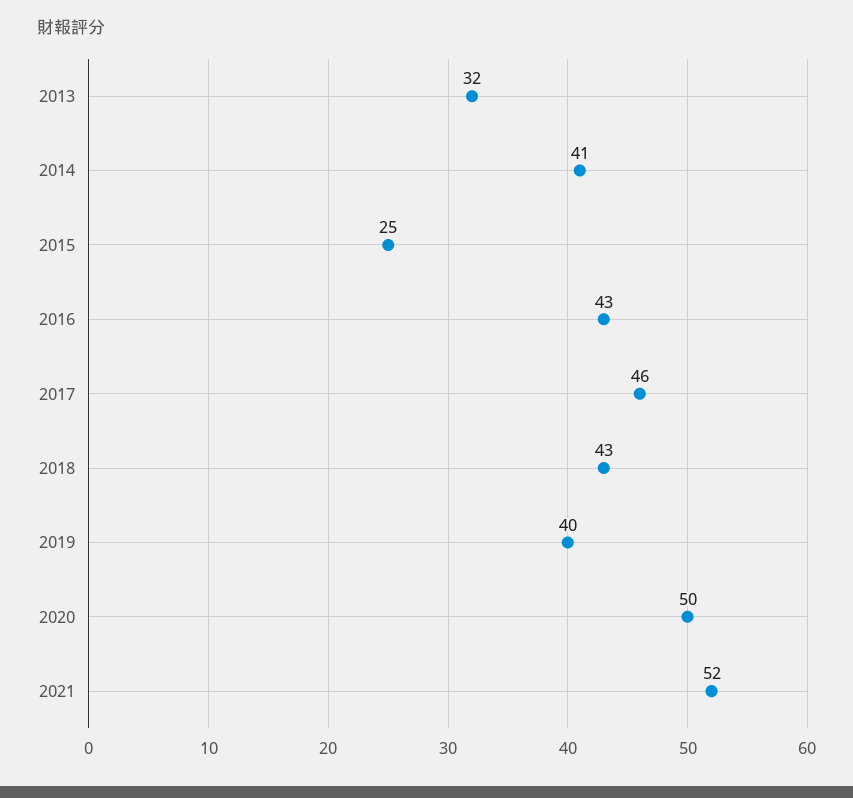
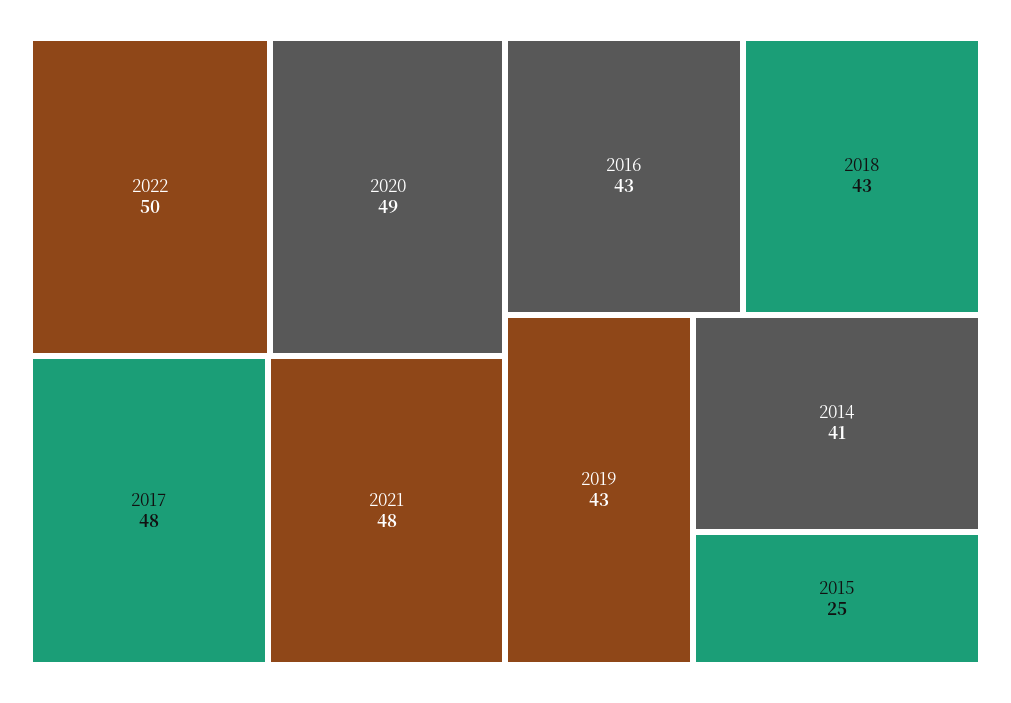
2013: 32 -> none
2017: 46 -> 48
2019: 40 -> 43
2020: 50 -> 49
2021: 52 -> 48
2022: none -> 50

